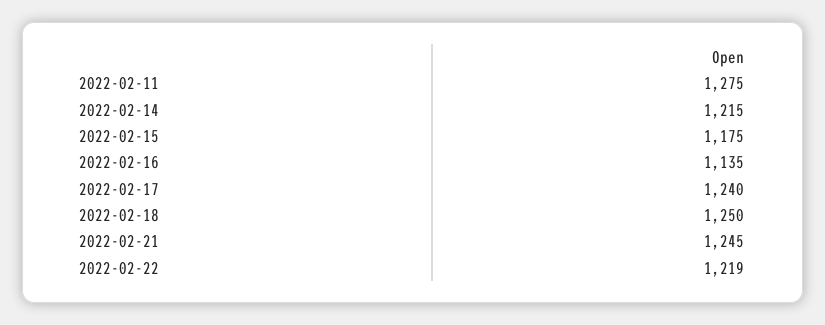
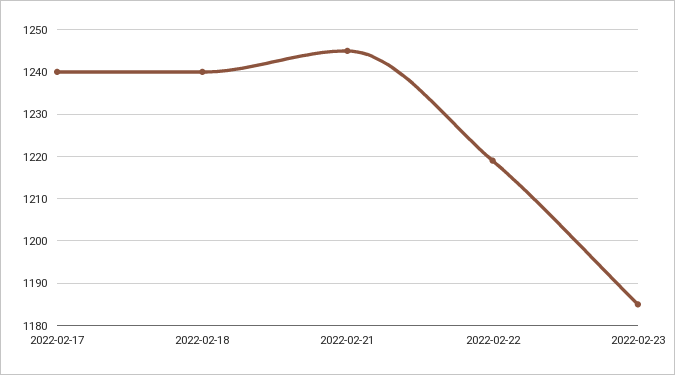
2022-02-11: 1275 -> none
2022-02-14: 1215 -> none
2022-02-15: 1175 -> none
2022-02-16: 1135 -> none
2022-02-18: 1250 -> 1240
2022-02-23: none -> 1185

